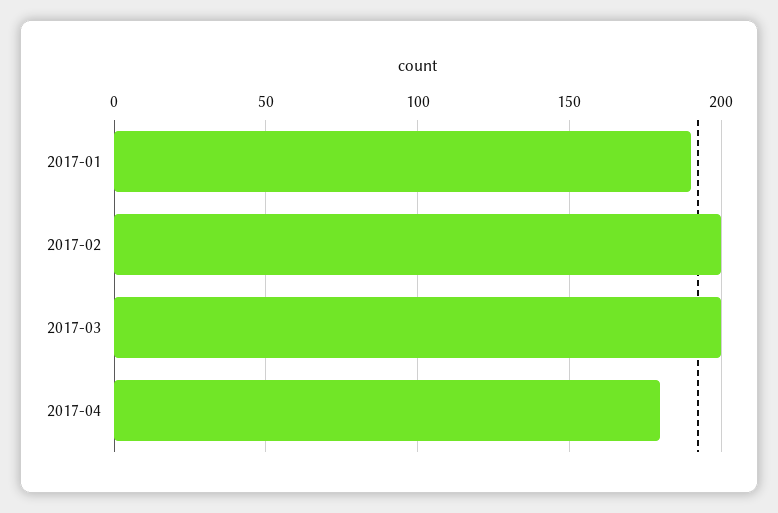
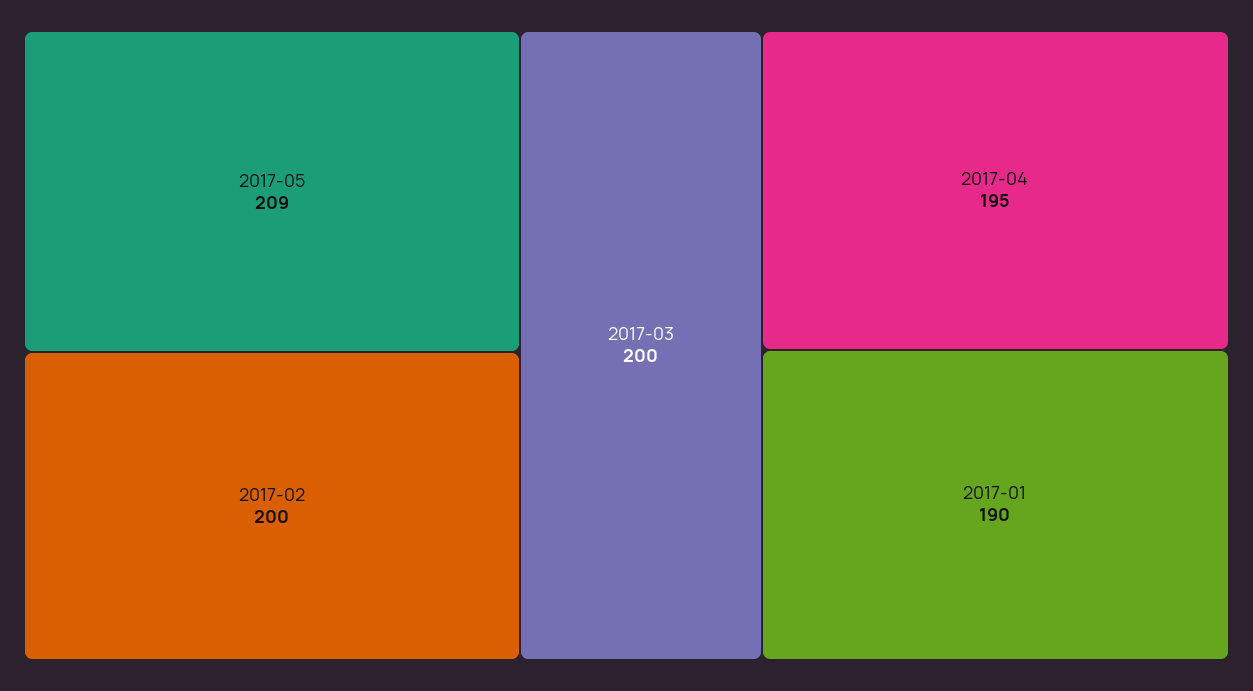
2017-04: 180 -> 195
2017-05: none -> 209

